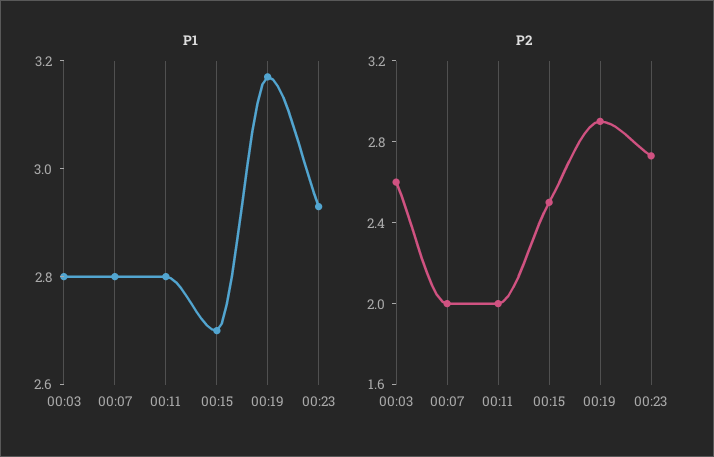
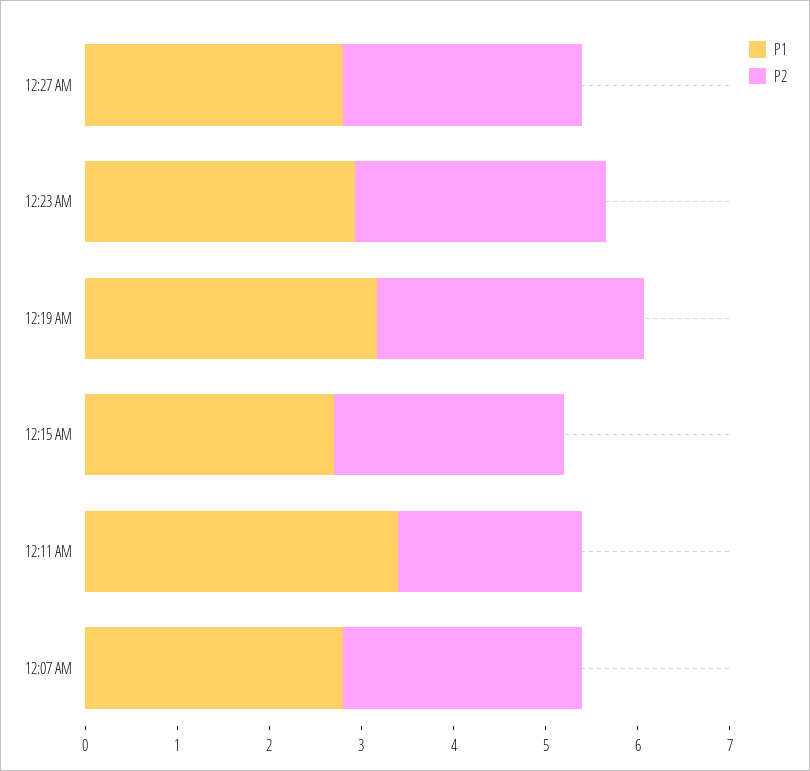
P1, 00:03: 2.8 -> none
P1, 00:11: 2.8 -> 3.4
P2, 00:03: 2.6 -> none
P2, 00:07: 2 -> 2.6
P1, 12:27 AM: none -> 2.8
P2, 12:27 AM: none -> 2.6

